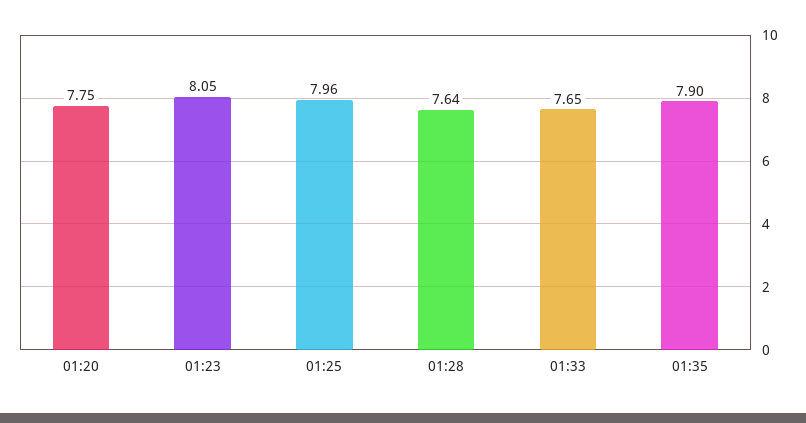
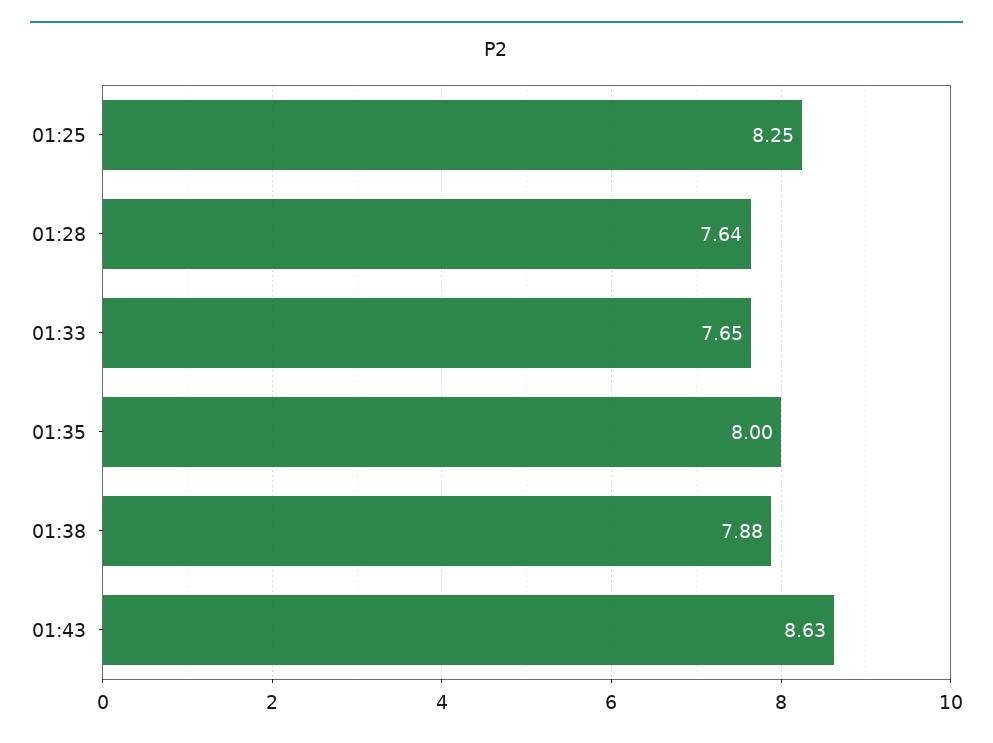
01:20: 7.75 -> none
01:23: 8.05 -> none
01:25: 7.96 -> 8.25
01:35: 7.9 -> 8
01:38: none -> 7.88
01:43: none -> 8.63

